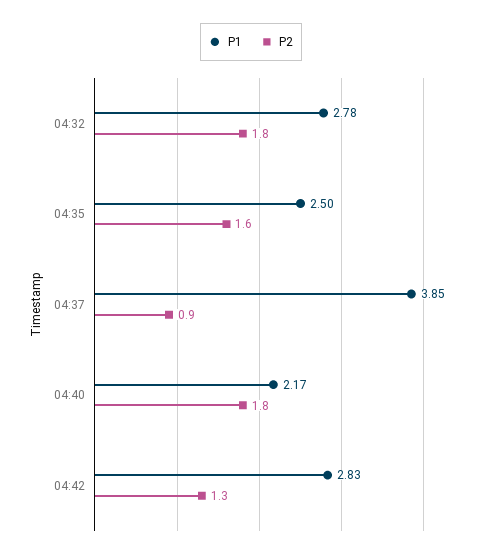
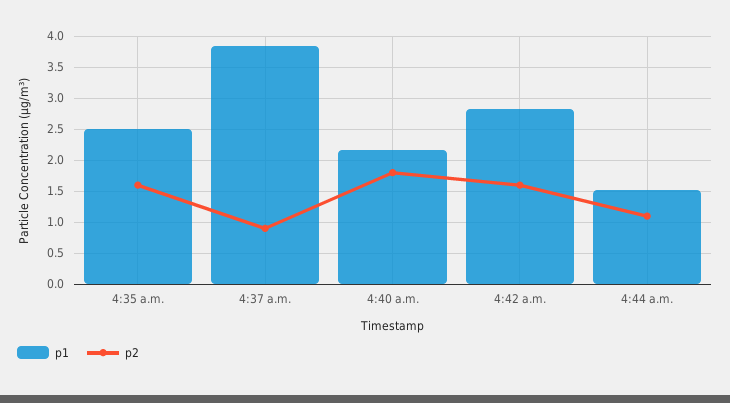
P1, 04:32: 2.78 -> none
P2, 04:32: 1.8 -> none
P2, 04:42: 1.3 -> 1.6
P1, 4:44 a.m.: none -> 1.5
P2, 4:44 a.m.: none -> 1.1

